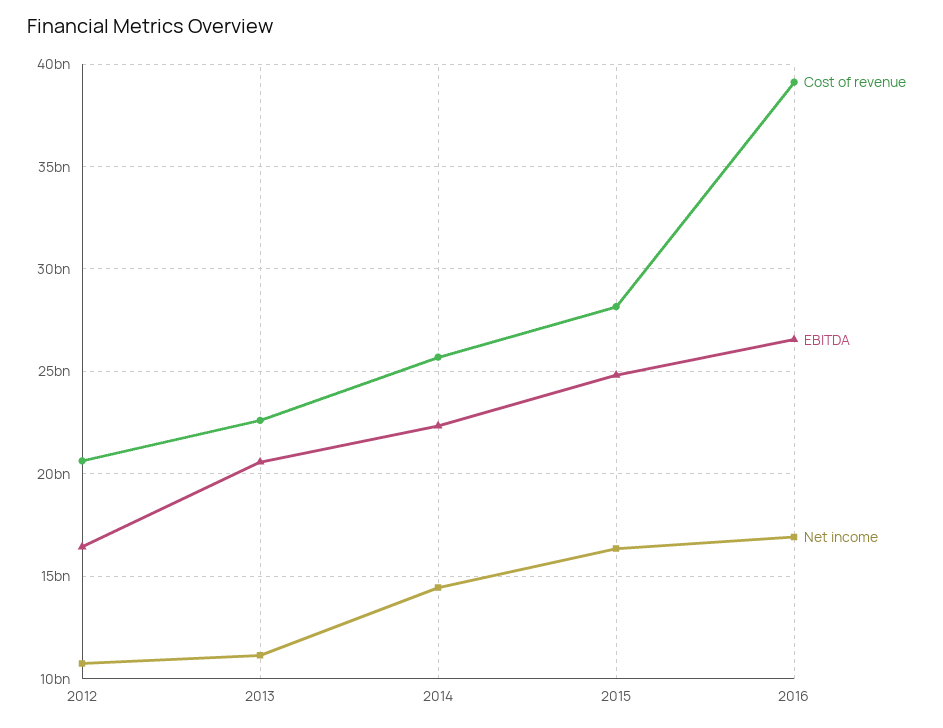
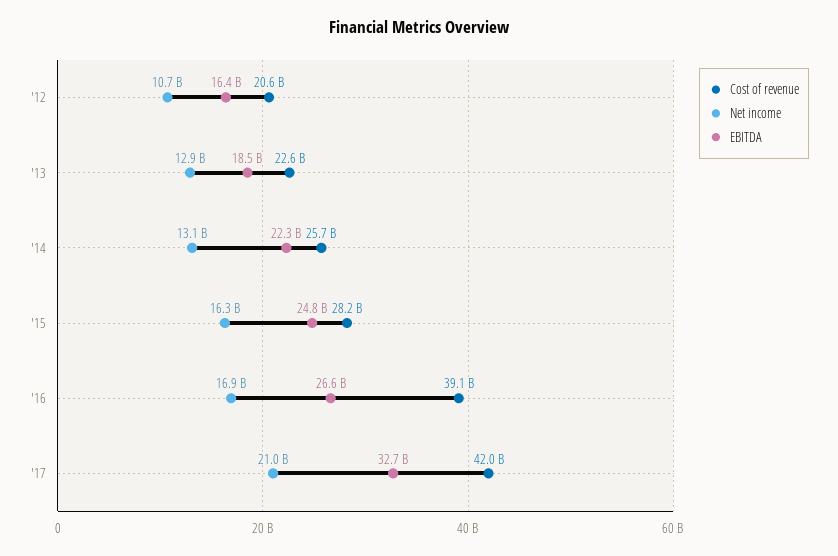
EBITDA, 2013: 20500000000 -> 18500000000
Net income, 2013: 11000000000 -> 12900000000
Net income, 2014: 14500000000 -> 13100000000
Cost of revenue, '17: none -> 42000000000
Net income, '17: none -> 21000000000
EBITDA, '17: none -> 32700000000

